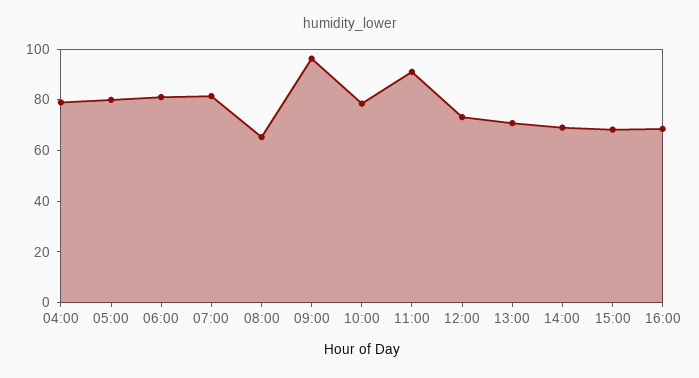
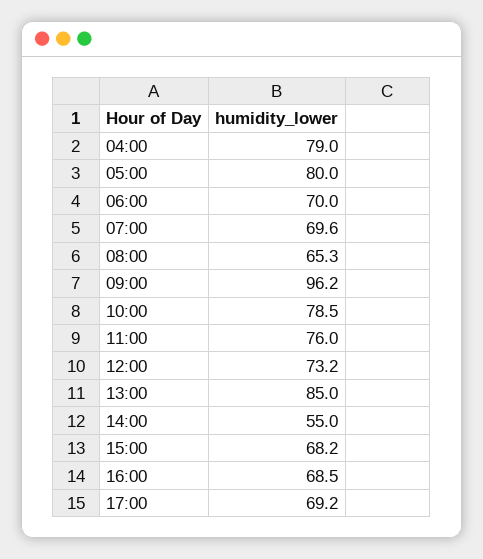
06:00: 80 -> 70
07:00: 80 -> 69.6
11:00: 90 -> 76
13:00: 70 -> 85
14:00: 70 -> 55
17:00: none -> 69.2

